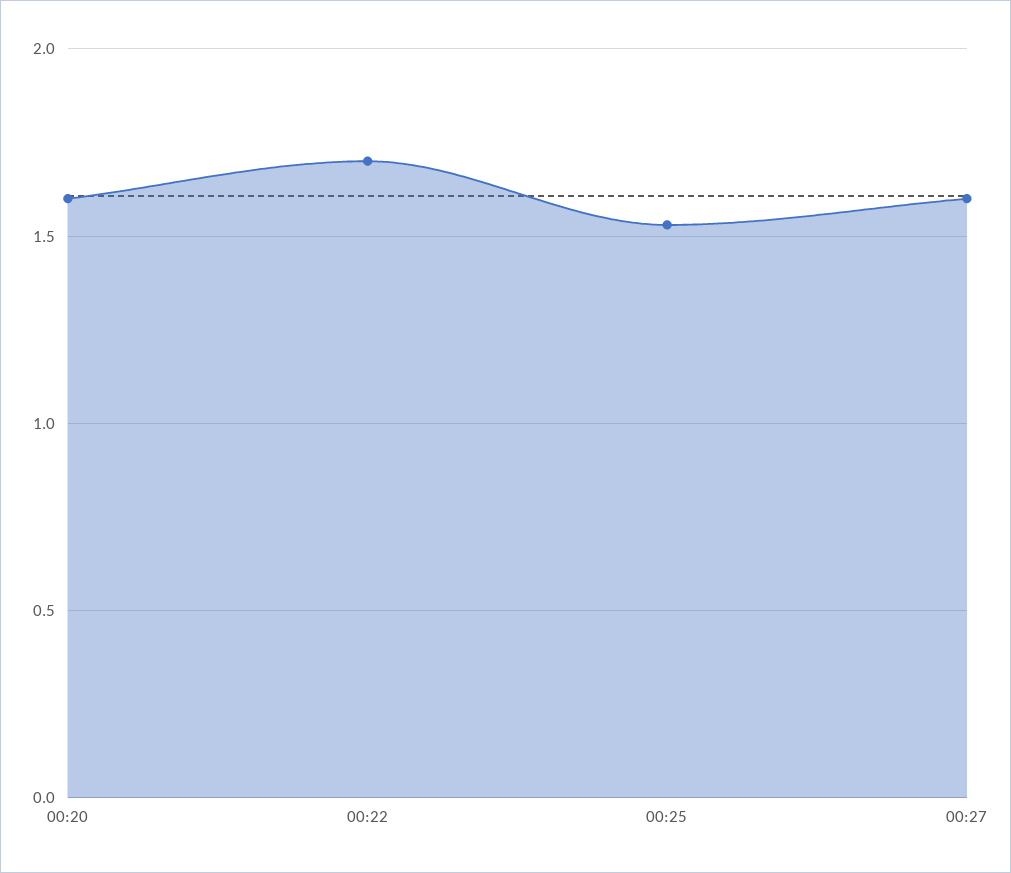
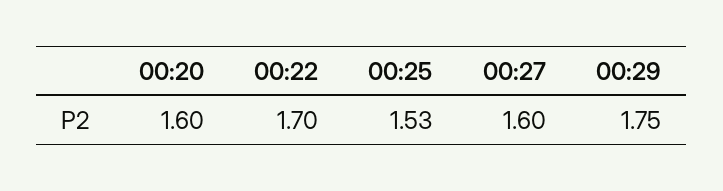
00:29: none -> 1.75

